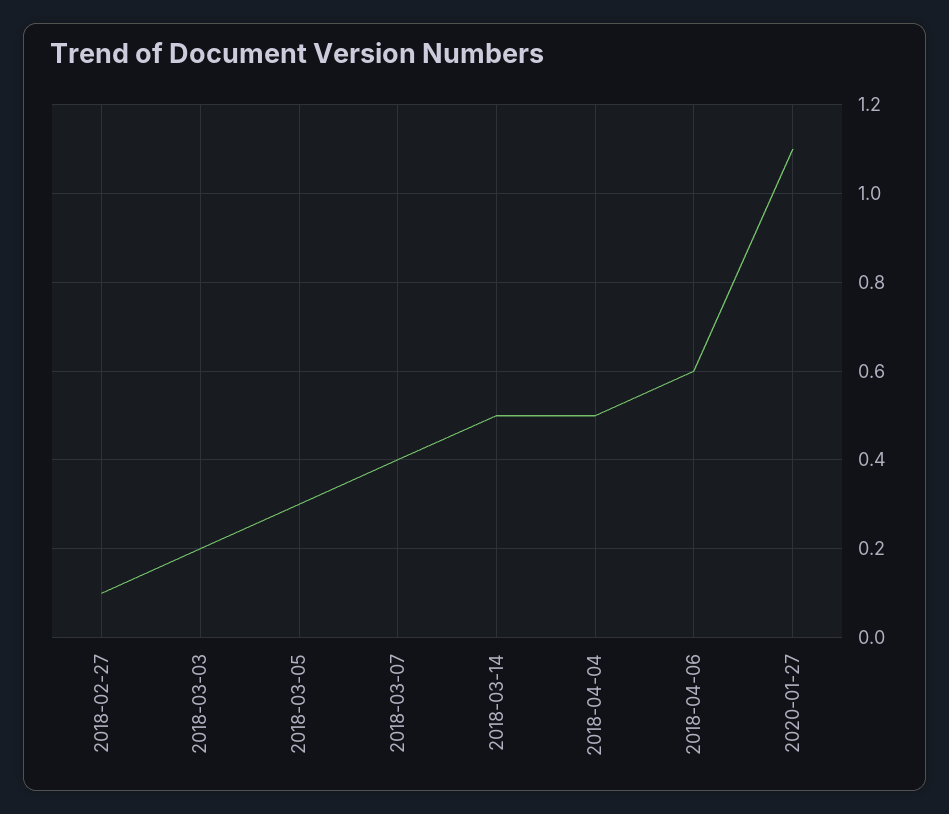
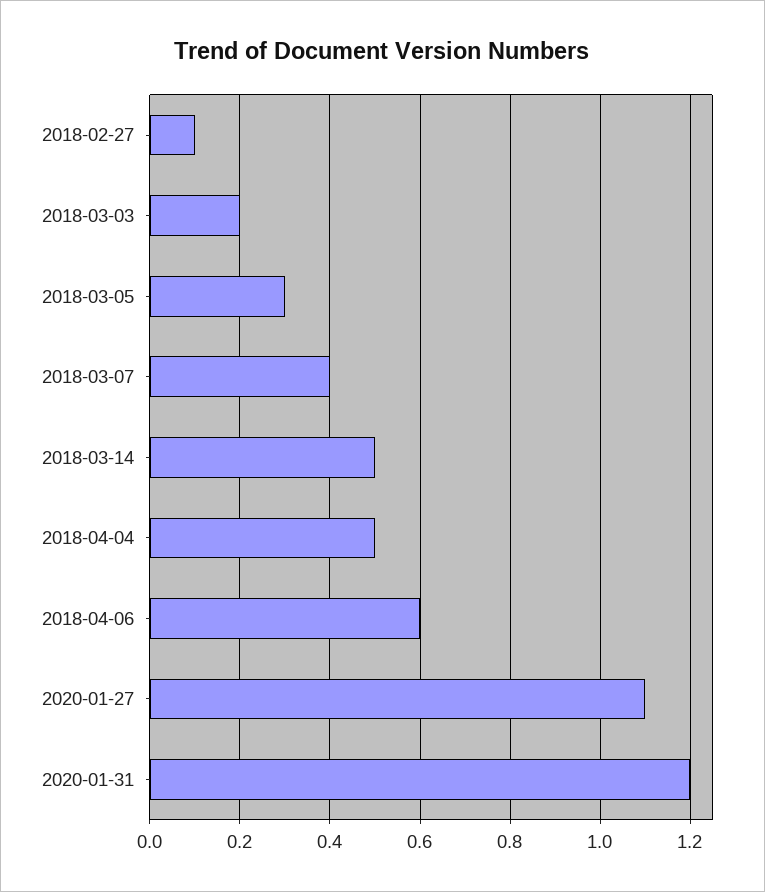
2020-01-31: none -> 1.2

